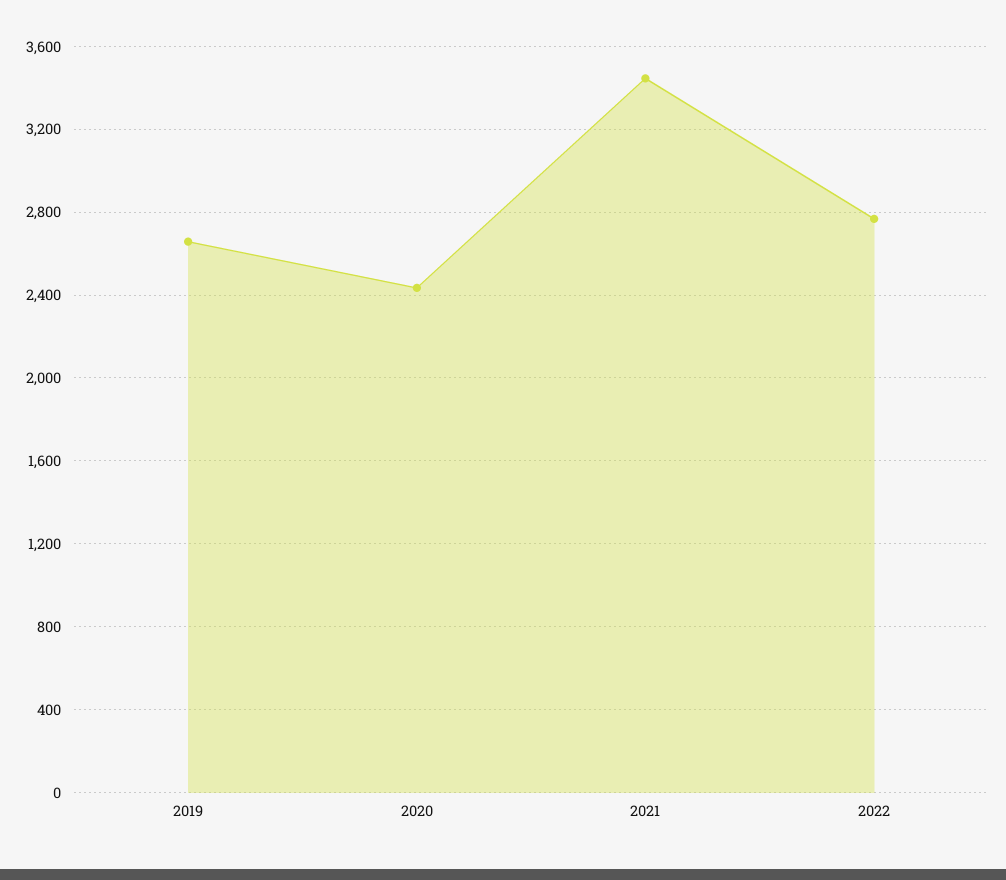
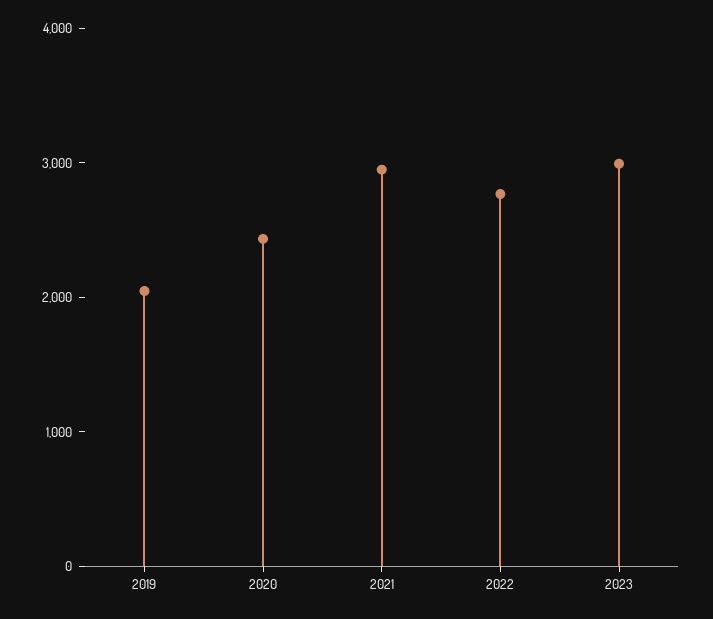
2019: 2650 -> 2000
2021: 3450 -> 3000
2023: none -> 3000

